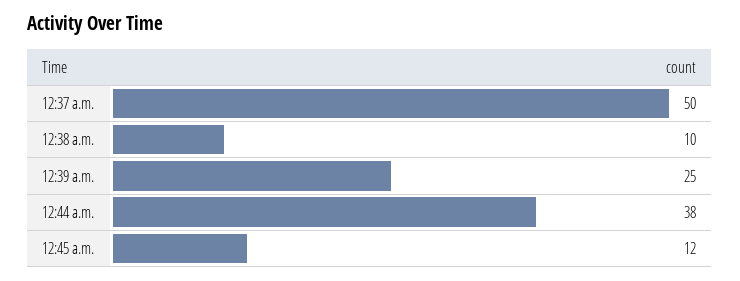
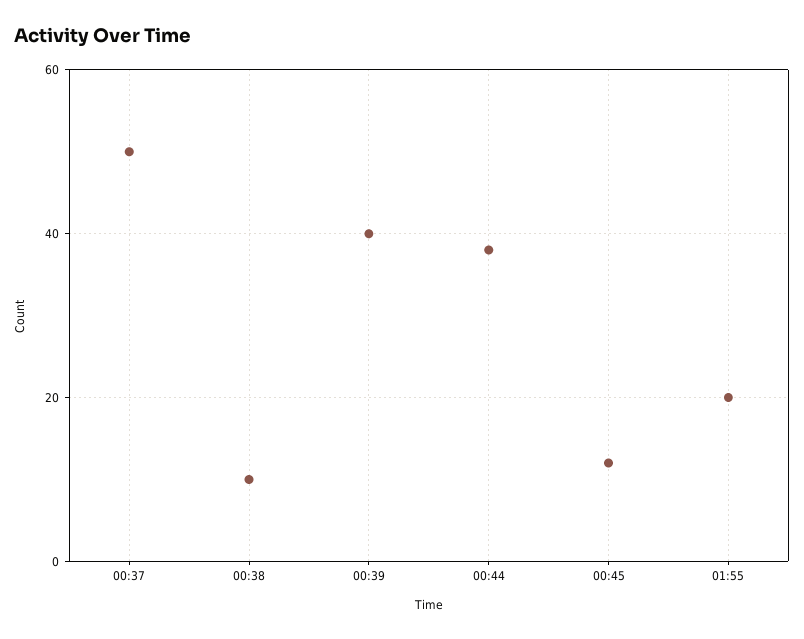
12:39 a.m.: 25 -> 40
01:55: none -> 20

